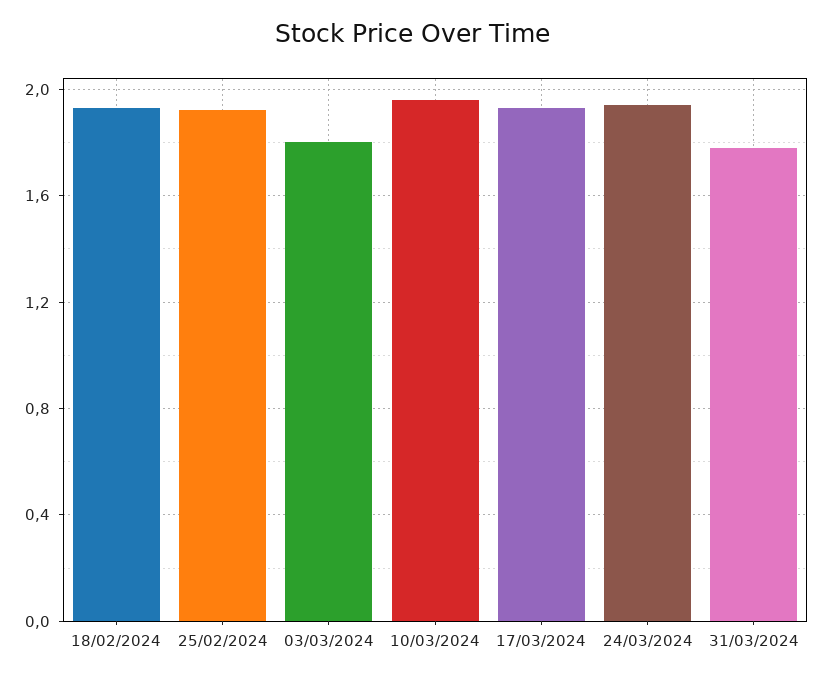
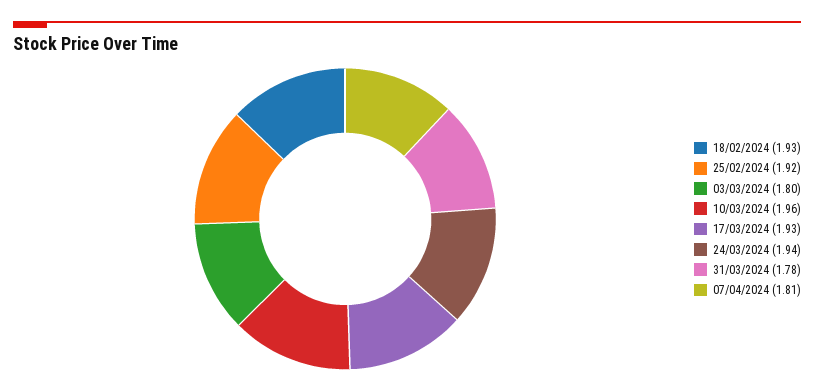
07/04/2024: none -> 1.81

